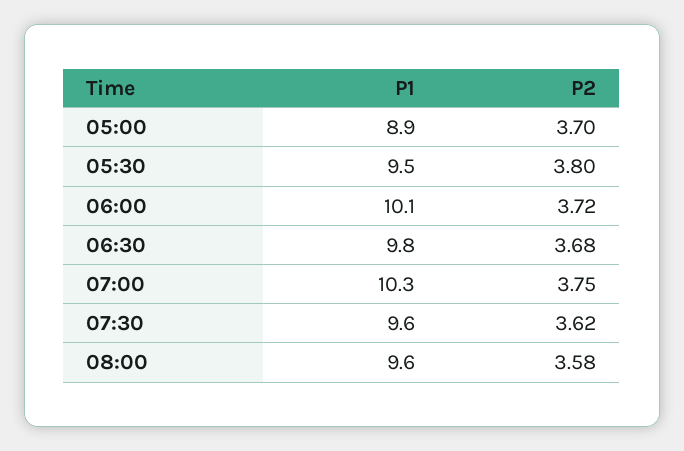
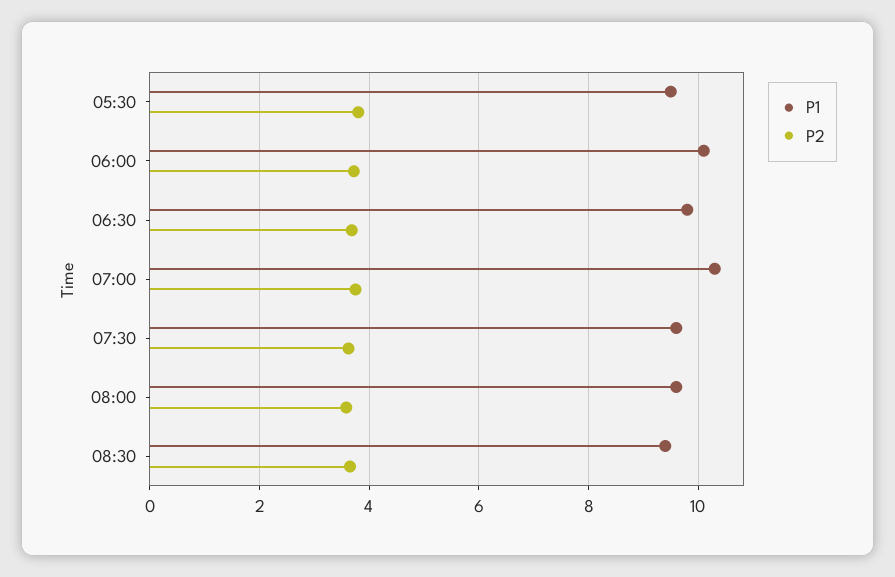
P1, 05:00: 8.9 -> none
P2, 05:00: 3.7 -> none
P1, 08:30: none -> 9.4
P2, 08:30: none -> 3.6

